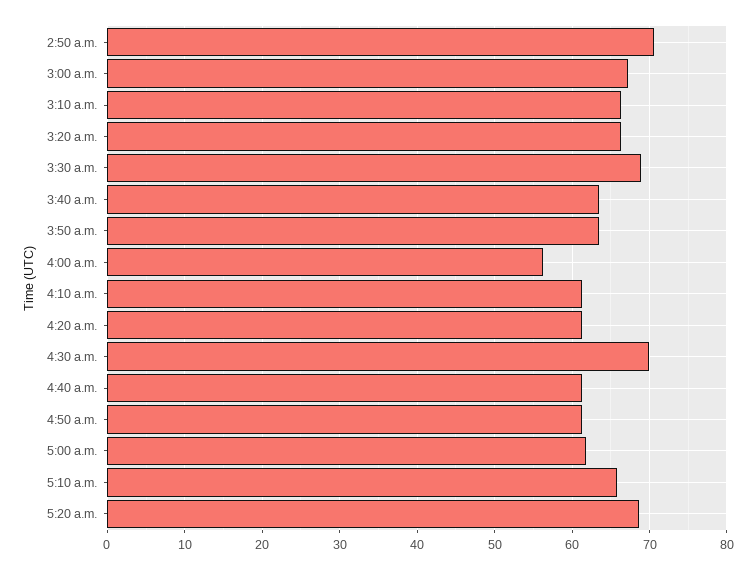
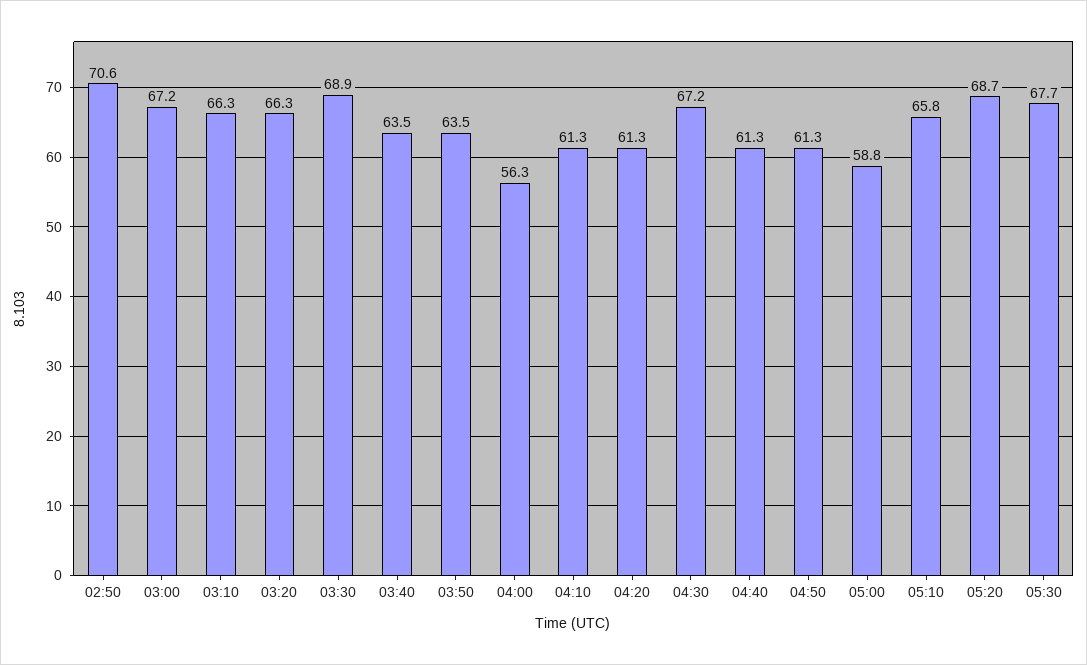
4:30 a.m.: 70 -> 67.2
5:00 a.m.: 62 -> 58.8
05:30: none -> 67.7

